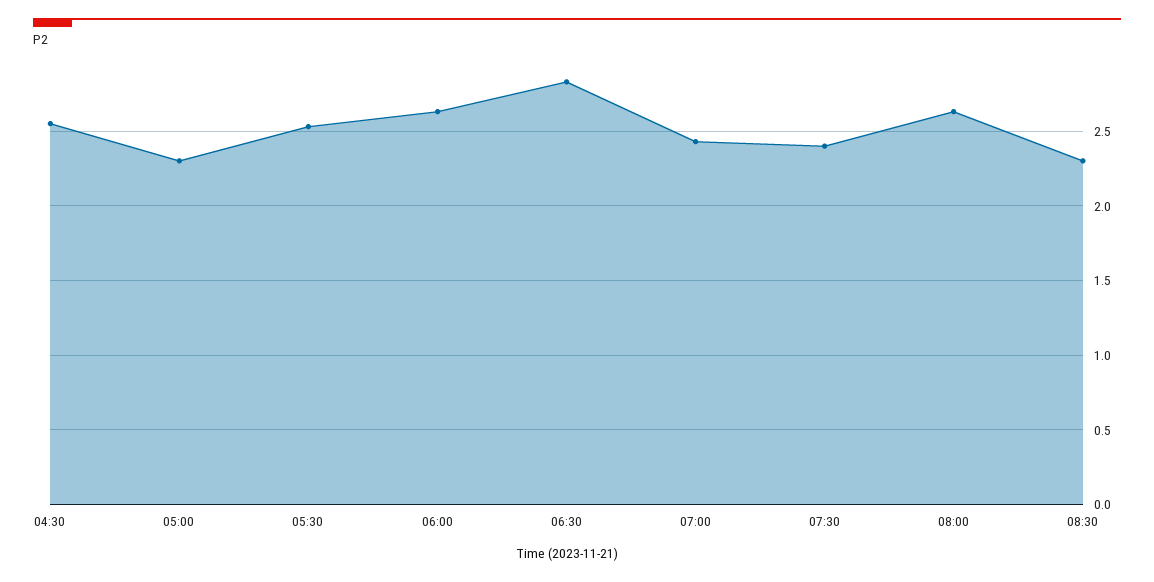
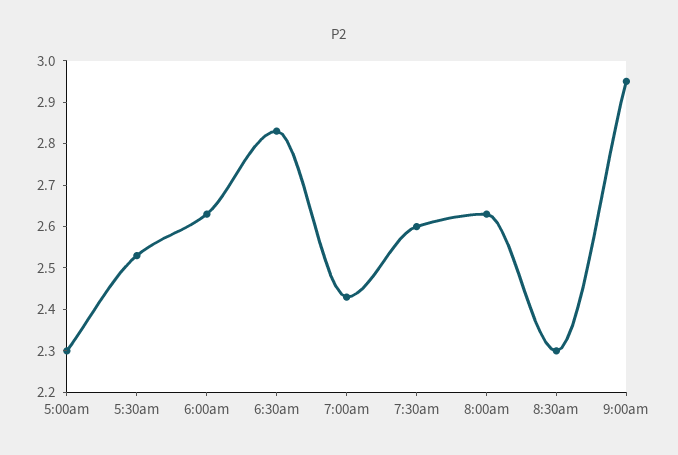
04:30: 2.55 -> none
07:30: 2.4 -> 2.6
9:00am: none -> 2.95

